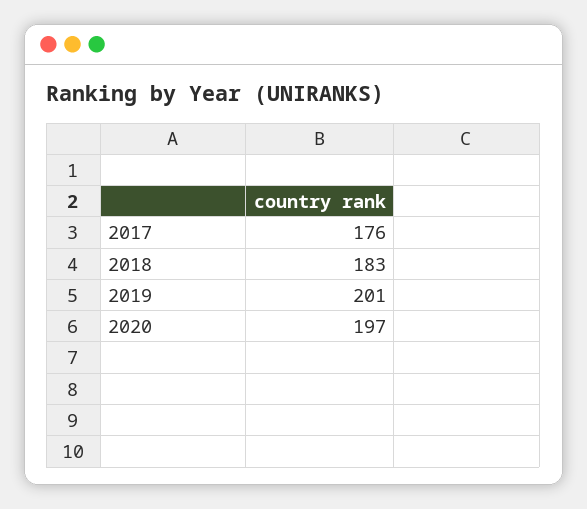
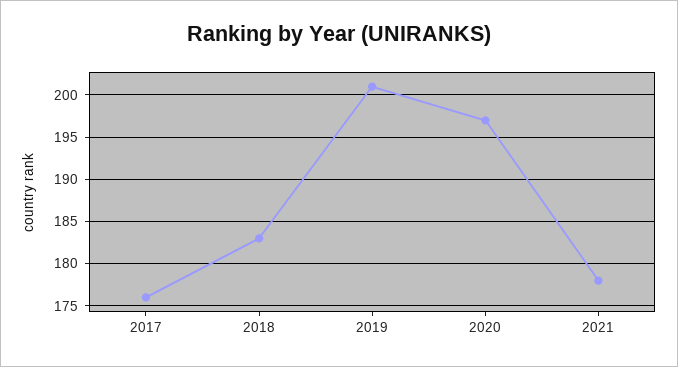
2021: none -> 178

